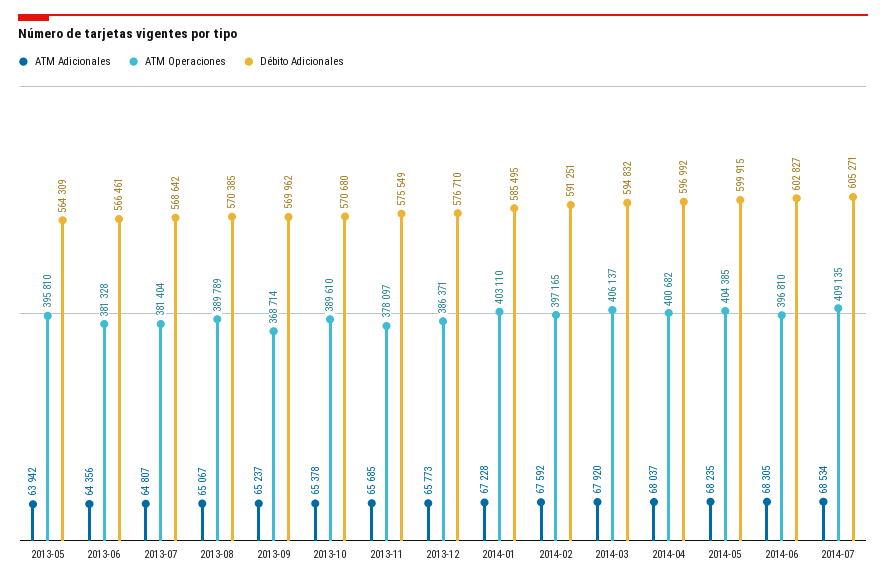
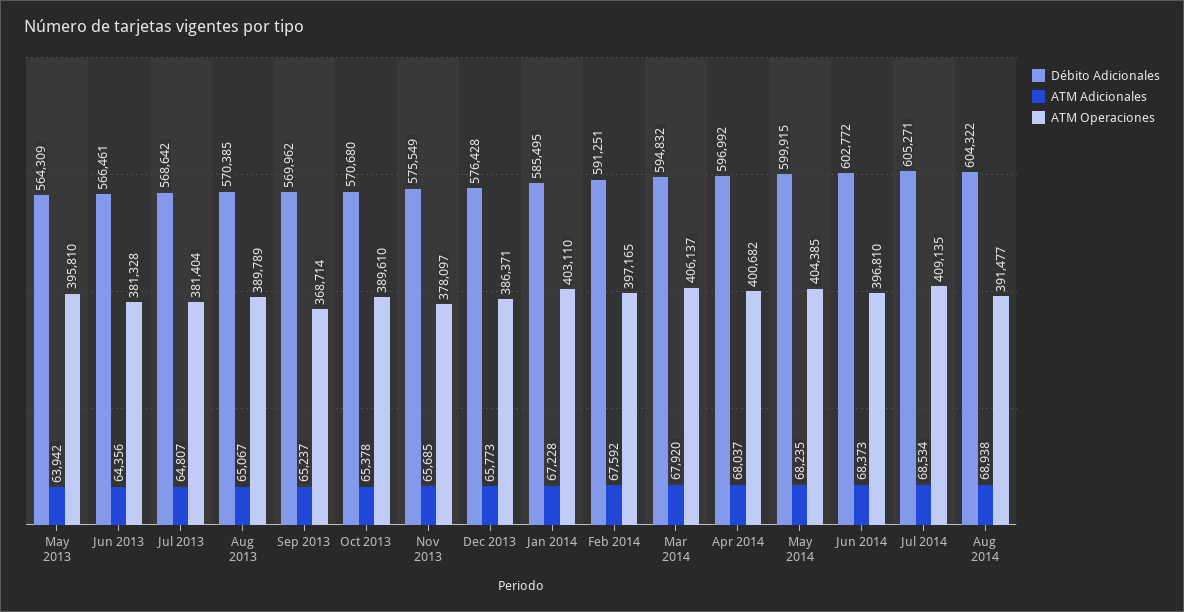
Débito Adicionales, 2013-12: 576710 -> 576428
ATM Adicionales, 2014-06: 68305 -> 68373
Débito Adicionales, 2014-06: 602827 -> 602772
Débito Adicionales, Aug 2014: none -> 604322
ATM Adicionales, Aug 2014: none -> 68938
ATM Operaciones, Aug 2014: none -> 391477

